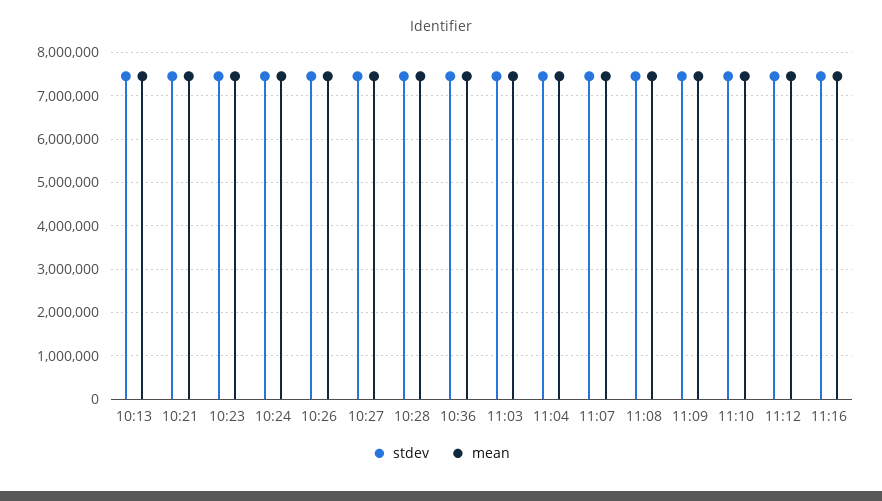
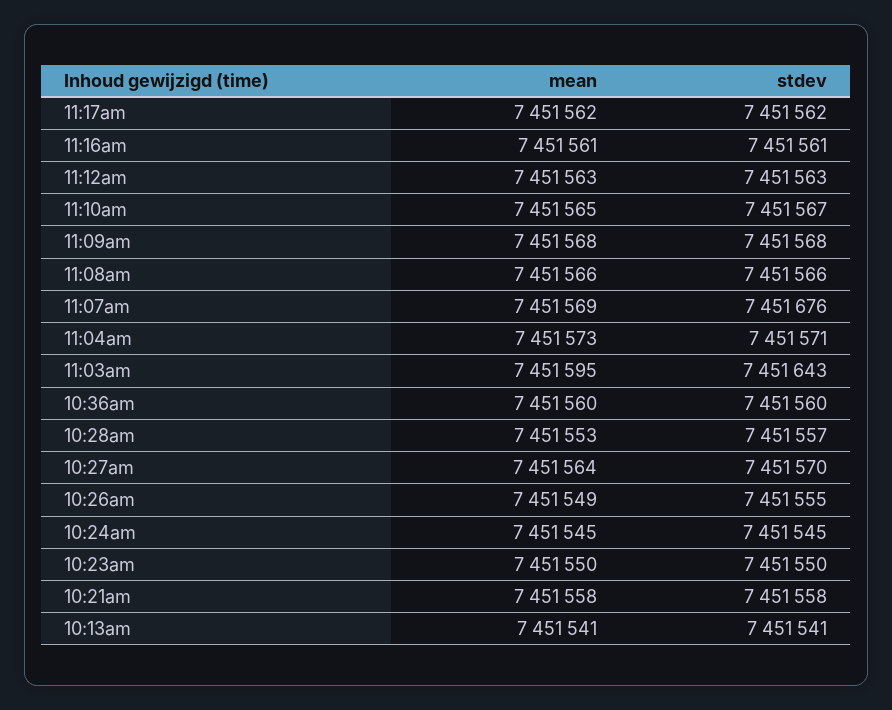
mean, 11:17am: none -> 7451562
stdev, 11:17am: none -> 7451562

